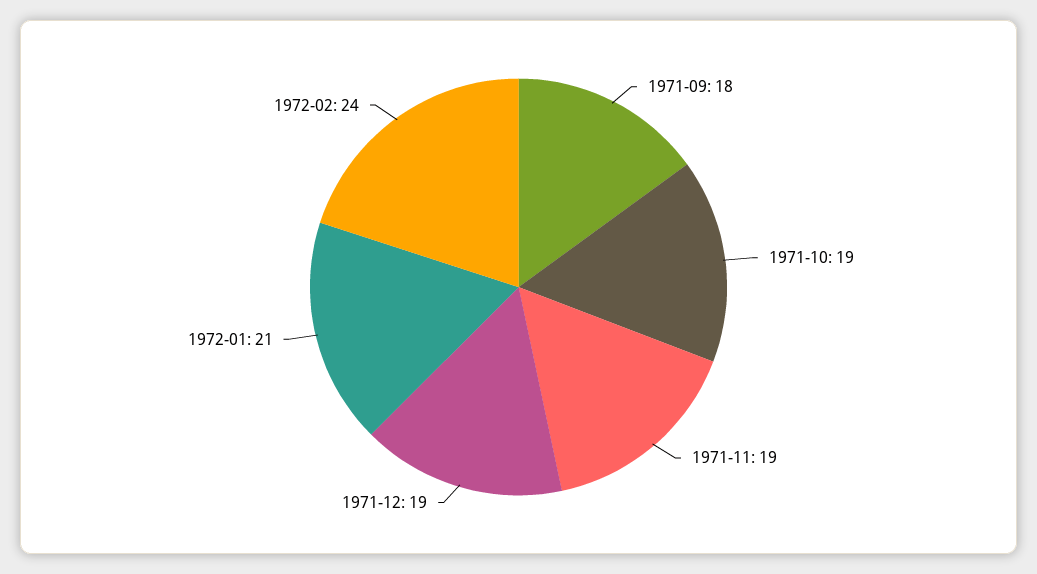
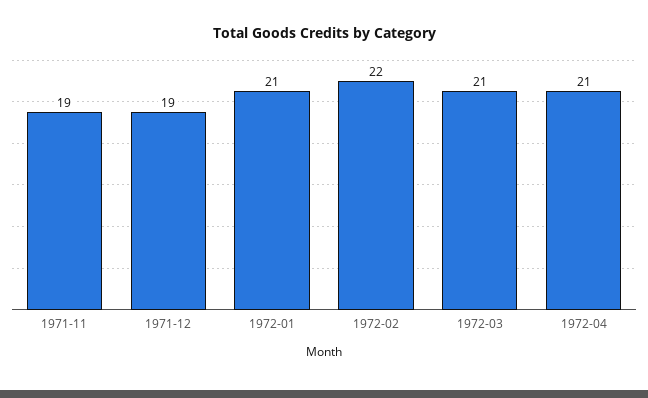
1971-09: 18 -> none
1971-10: 19 -> none
1972-02: 24 -> 22
1972-03: none -> 21
1972-04: none -> 21

